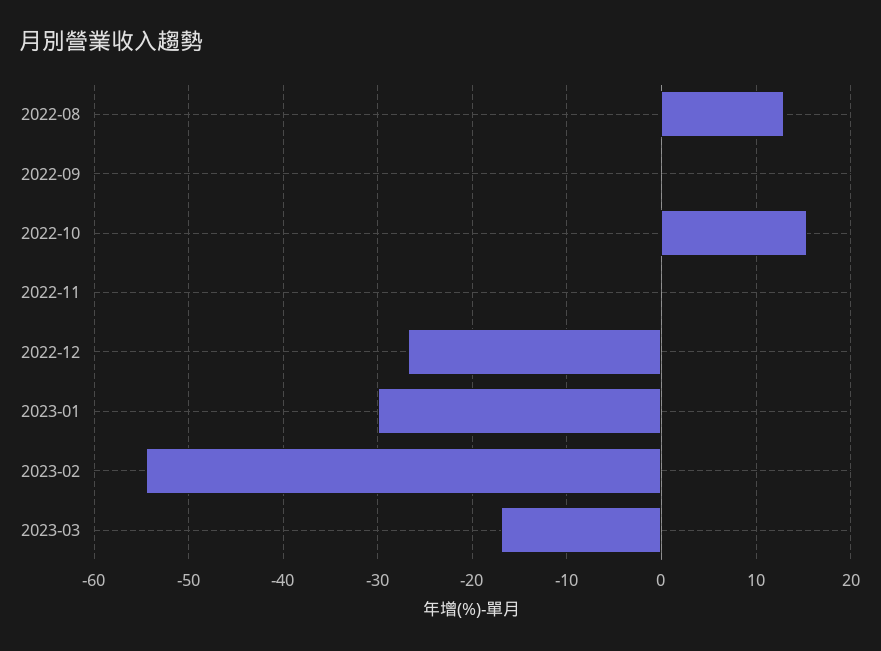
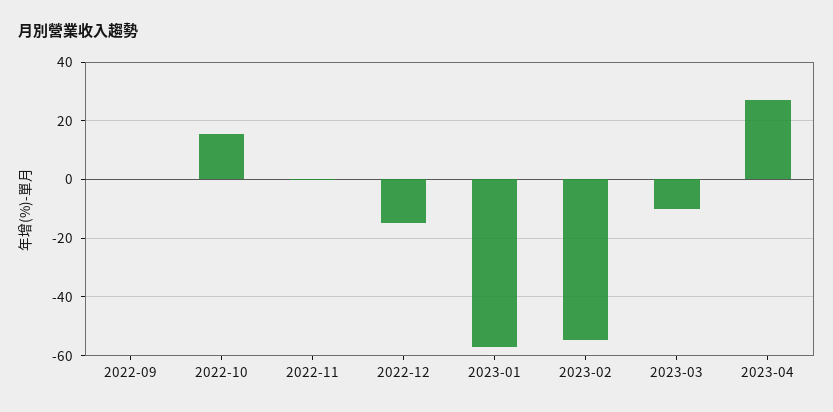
2022-08: 13 -> none
2022-12: -27 -> -15
2023-01: -30 -> -57.5
2023-03: -17 -> -10
2023-04: none -> 27.5

